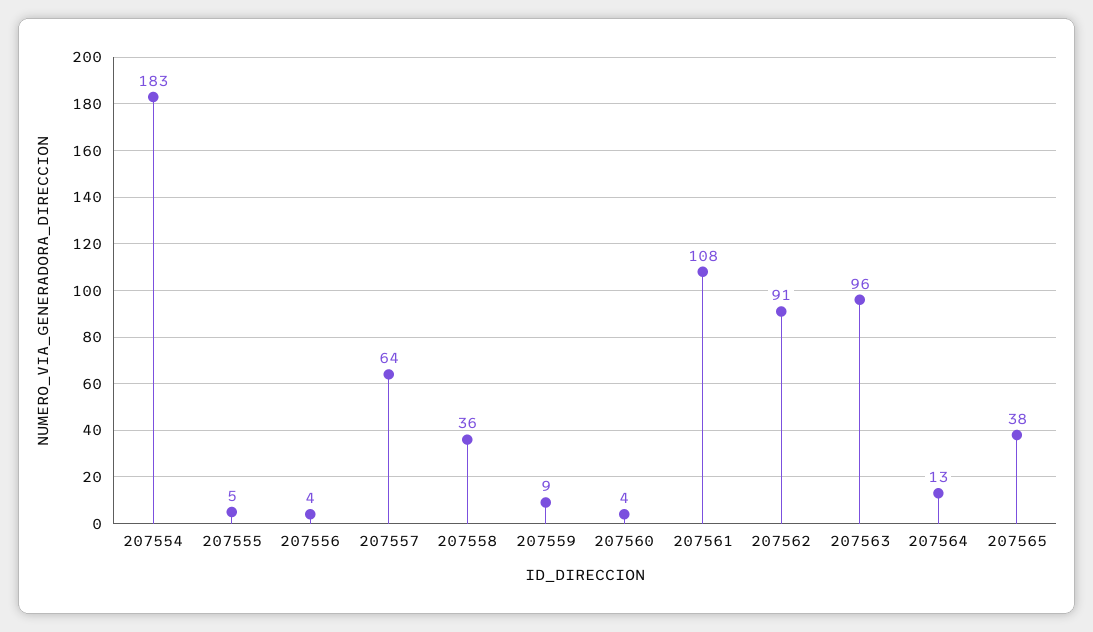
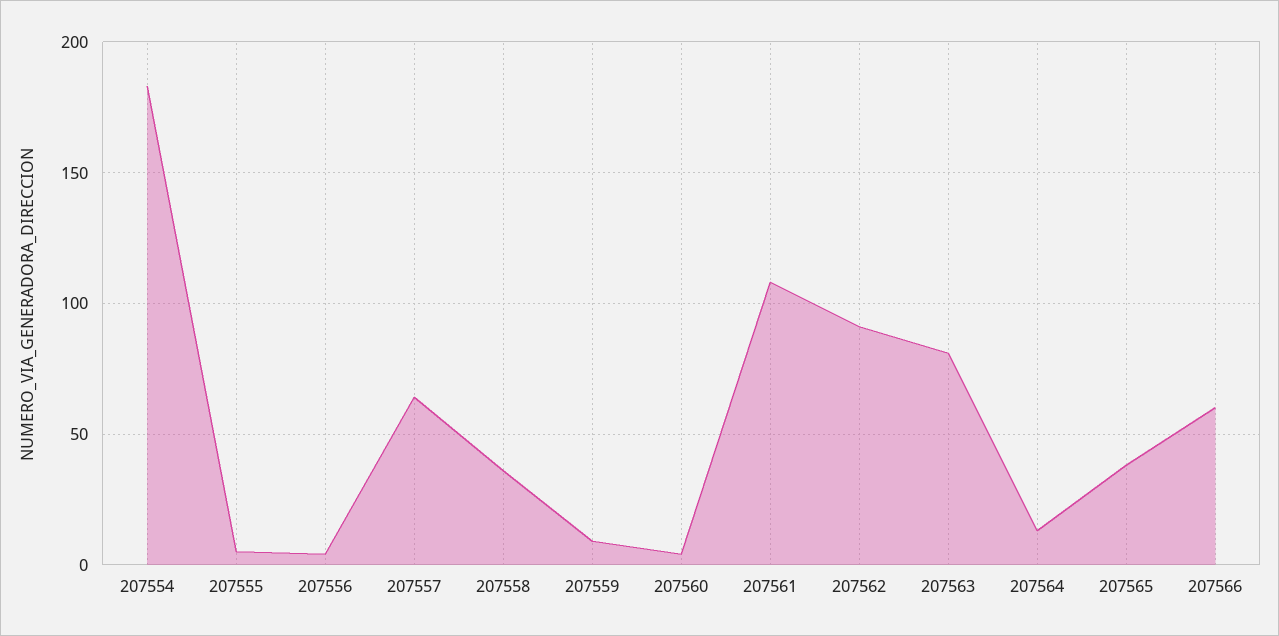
207563: 96 -> 80
207566: none -> 60

